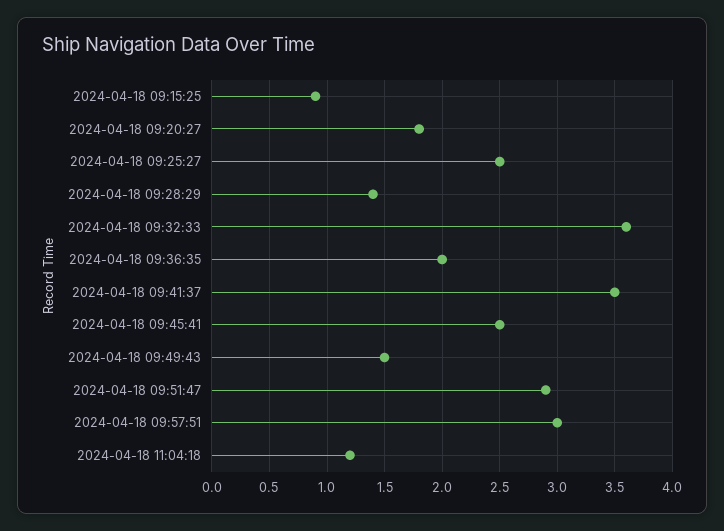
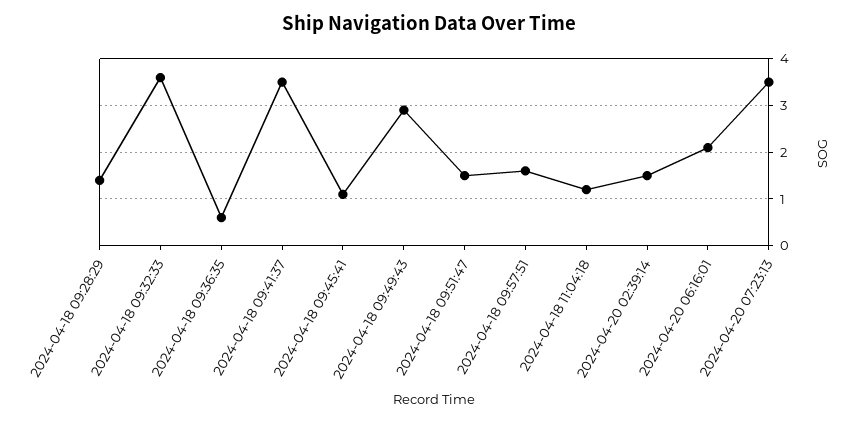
2024-04-18 09:15:25: 0.9 -> none
2024-04-18 09:20:27: 1.8 -> none
2024-04-18 09:25:27: 2.5 -> none
2024-04-18 09:36:35: 2 -> 0.5
2024-04-18 09:45:41: 2.5 -> 1
2024-04-18 09:49:43: 1.5 -> 3
2024-04-18 09:51:47: 2.9 -> 1.5
2024-04-18 09:57:51: 3 -> 1.5
2024-04-20 02:39:14: none -> 1.5
2024-04-20 06:16:01: none -> 2
2024-04-20 07:23:13: none -> 3.5

